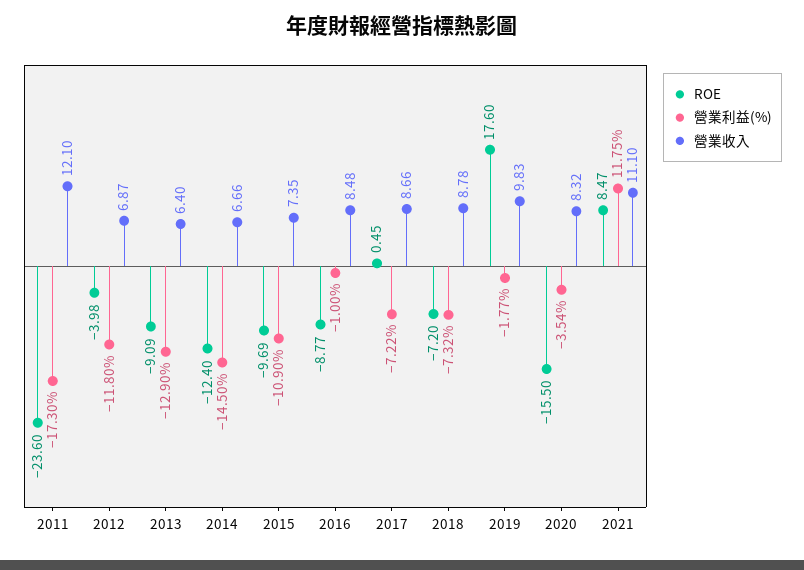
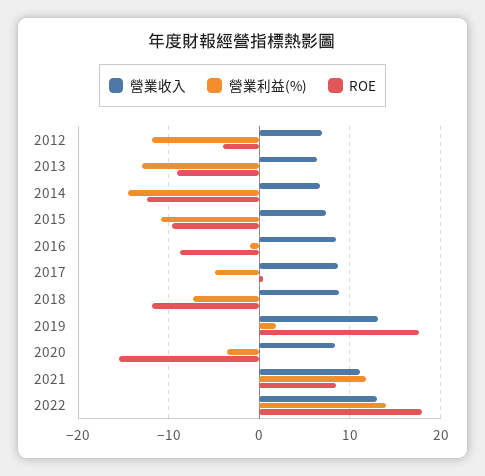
ROE, 2011: -23.6 -> none
營業利益(%), 2011: -17.3 -> none
營業收入, 2011: 12.1 -> none
營業利益(%), 2017: -7.22 -> -5
ROE, 2018: -7.2 -> -12
營業利益(%), 2019: -1.77 -> 2
營業收入, 2019: 9.83 -> 13
營業收入, 2022: none -> 13
營業利益(%), 2022: none -> 14
ROE, 2022: none -> 18

